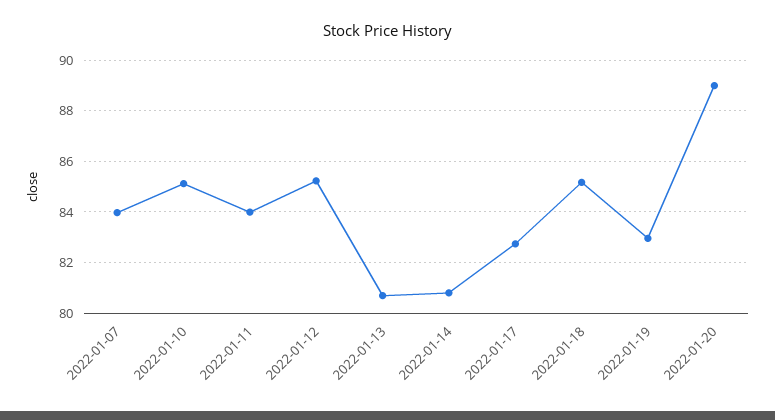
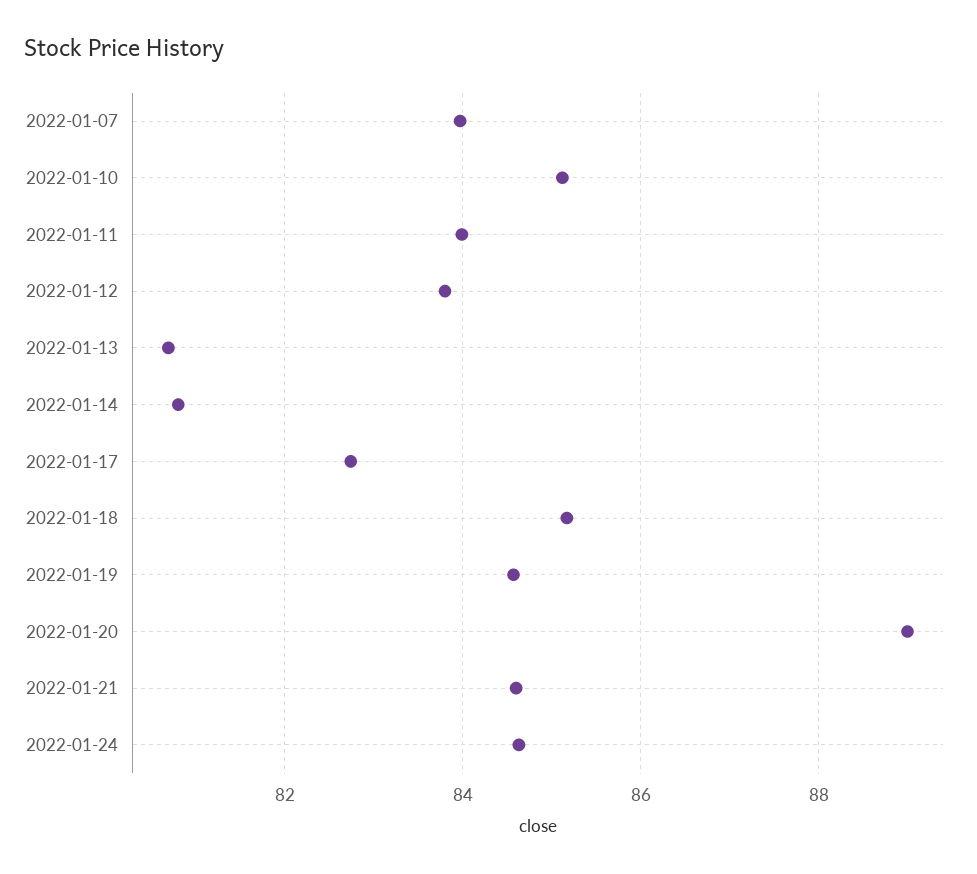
2022-01-12: 85.25 -> 83.8
2022-01-19: 83 -> 84.6
2022-01-21: none -> 84.6
2022-01-24: none -> 84.6

